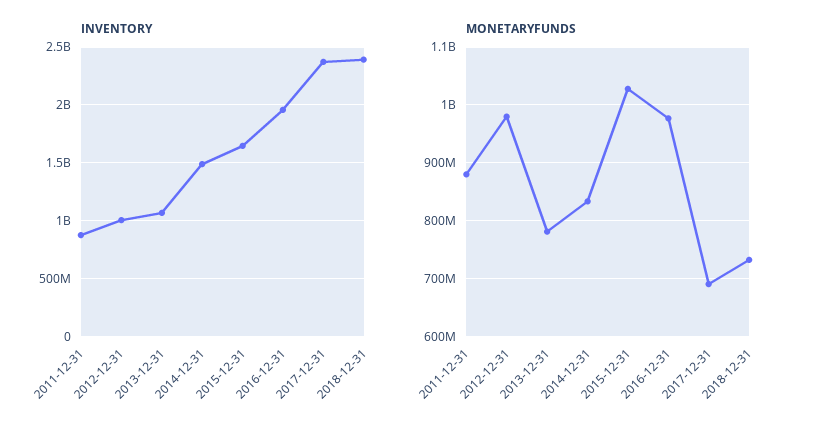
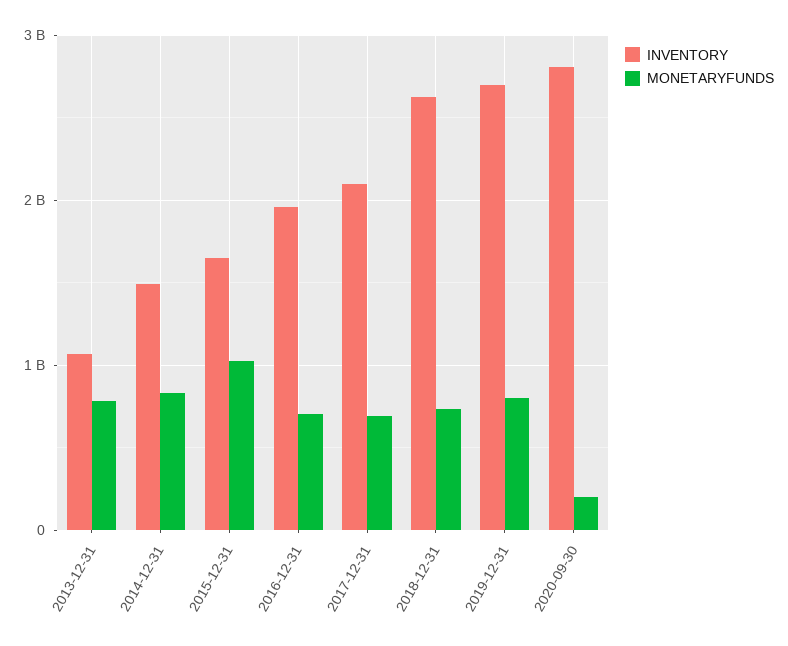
INVENTORY, 2011-12-31: 900000000 -> none
INVENTORY, 2012-12-31: 1000000000 -> none
INVENTORY, 2017-12-31: 2400000000 -> 2100000000
INVENTORY, 2018-12-31: 2400000000 -> 2600000000
MONETARYFUNDS, 2011-12-31: 880000000 -> none
MONETARYFUNDS, 2012-12-31: 980000000 -> none
MONETARYFUNDS, 2016-12-31: 980000000 -> 700000000
INVENTORY, 2019-12-31: none -> 2700000000
MONETARYFUNDS, 2019-12-31: none -> 800000000
INVENTORY, 2020-09-30: none -> 2800000000
MONETARYFUNDS, 2020-09-30: none -> 200000000

